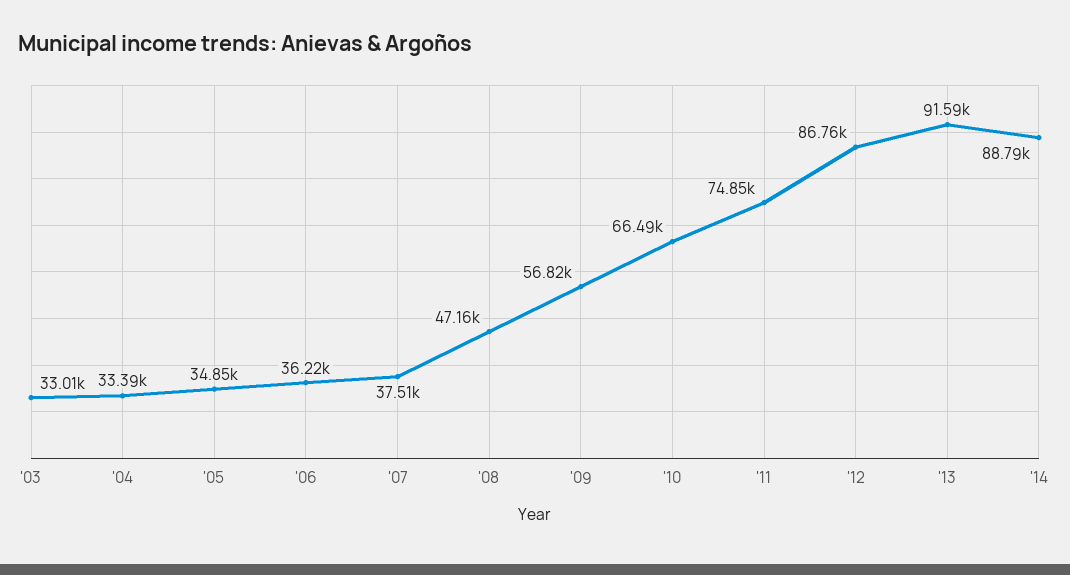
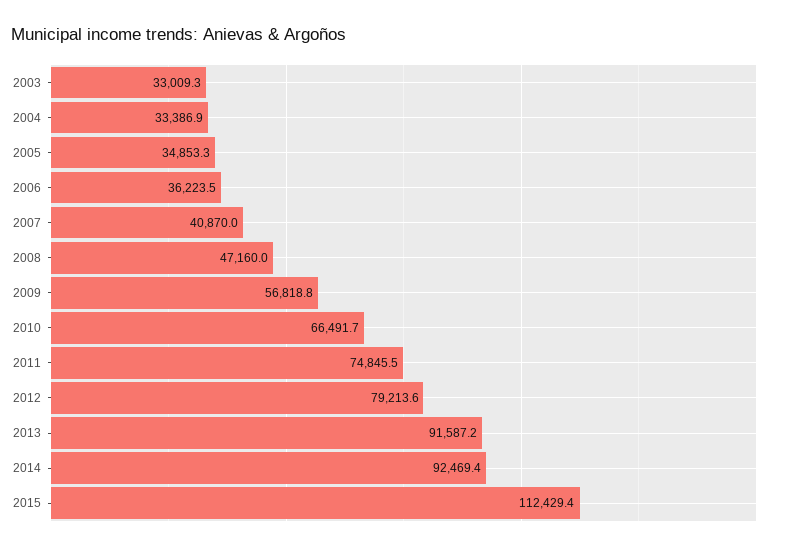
'07: 37510 -> 40870
'12: 86760 -> 79213.6
'14: 88790 -> 92469.4
2015: none -> 112429.4

